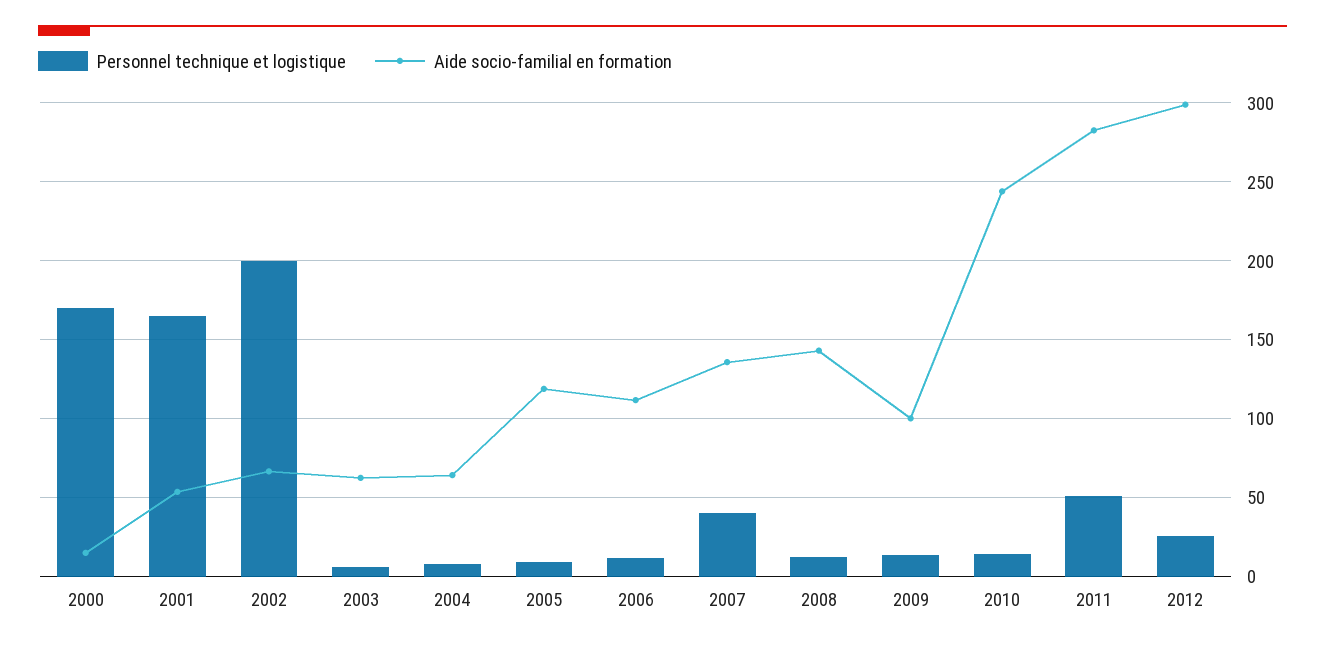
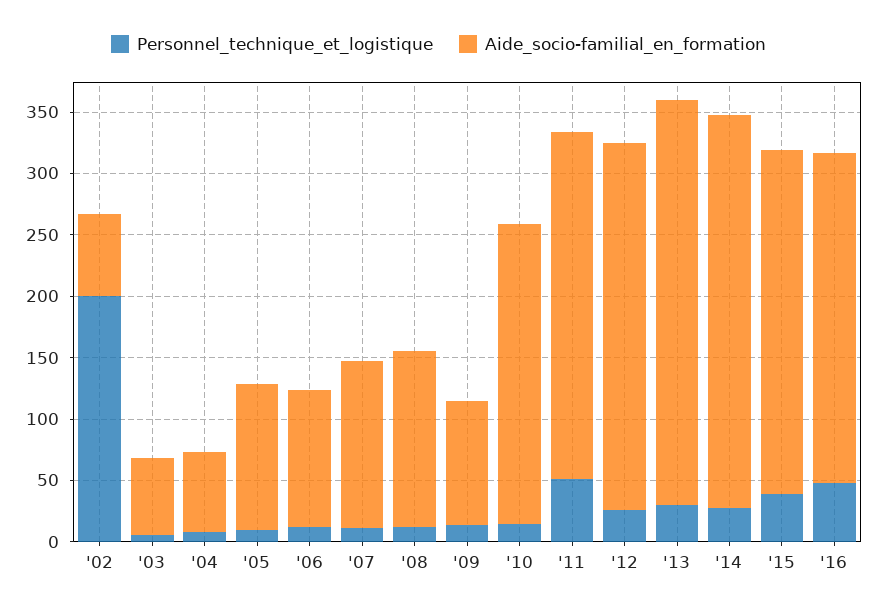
Personnel technique et logistique, 2000: 170 -> none
Aide socio-familial en formation, 2000: 15 -> none
Personnel technique et logistique, 2001: 165 -> none
Aide socio-familial en formation, 2001: 55 -> none
Personnel technique et logistique, 2007: 40 -> 10
Personnel technique et logistique, '13: none -> 30
Aide socio-familial en formation, '13: none -> 330
Personnel technique et logistique, '14: none -> 30
Aide socio-familial en formation, '14: none -> 320
Personnel technique et logistique, '15: none -> 40
Aide socio-familial en formation, '15: none -> 280
Personnel technique et logistique, '16: none -> 50
Aide socio-familial en formation, '16: none -> 270

